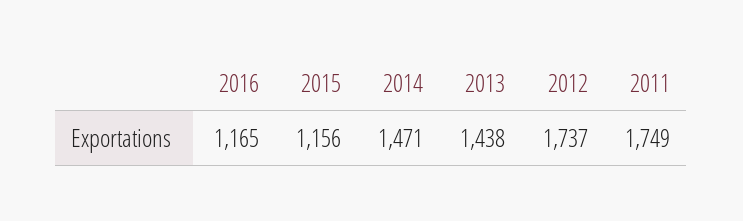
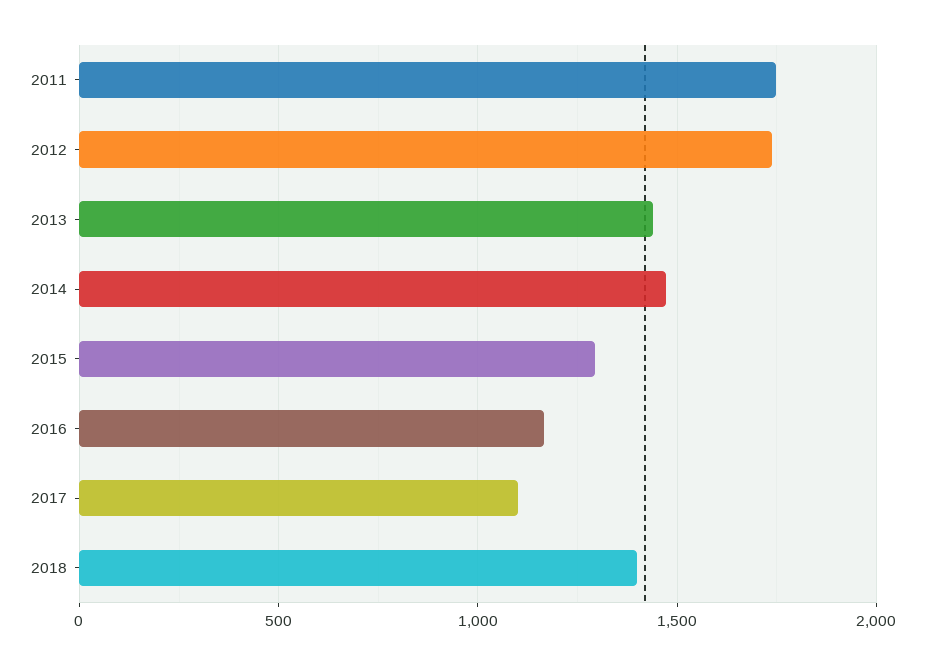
2015: 1156 -> 1300
2017: none -> 1100
2018: none -> 1400

